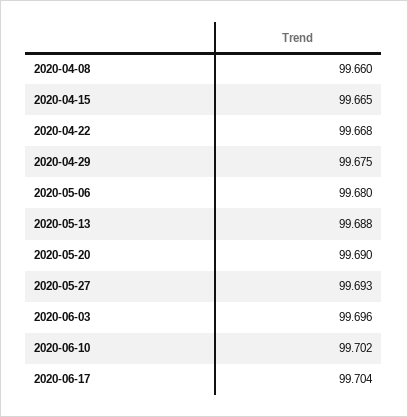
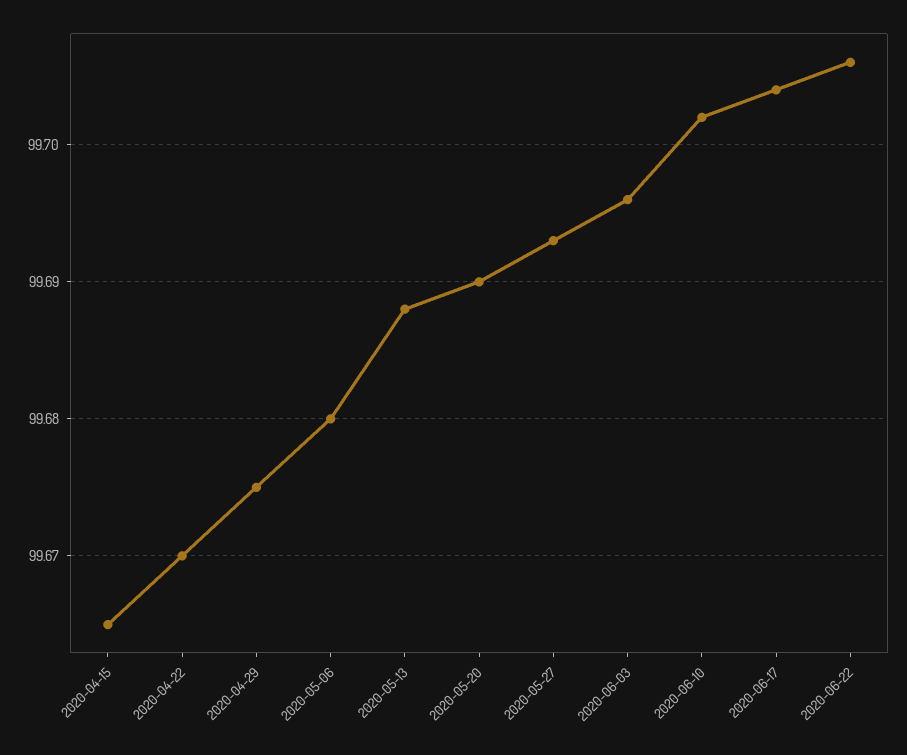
2020-04-08: 99.66 -> none
2020-04-22: 99.668 -> 99.67
2020-06-22: none -> 99.706

